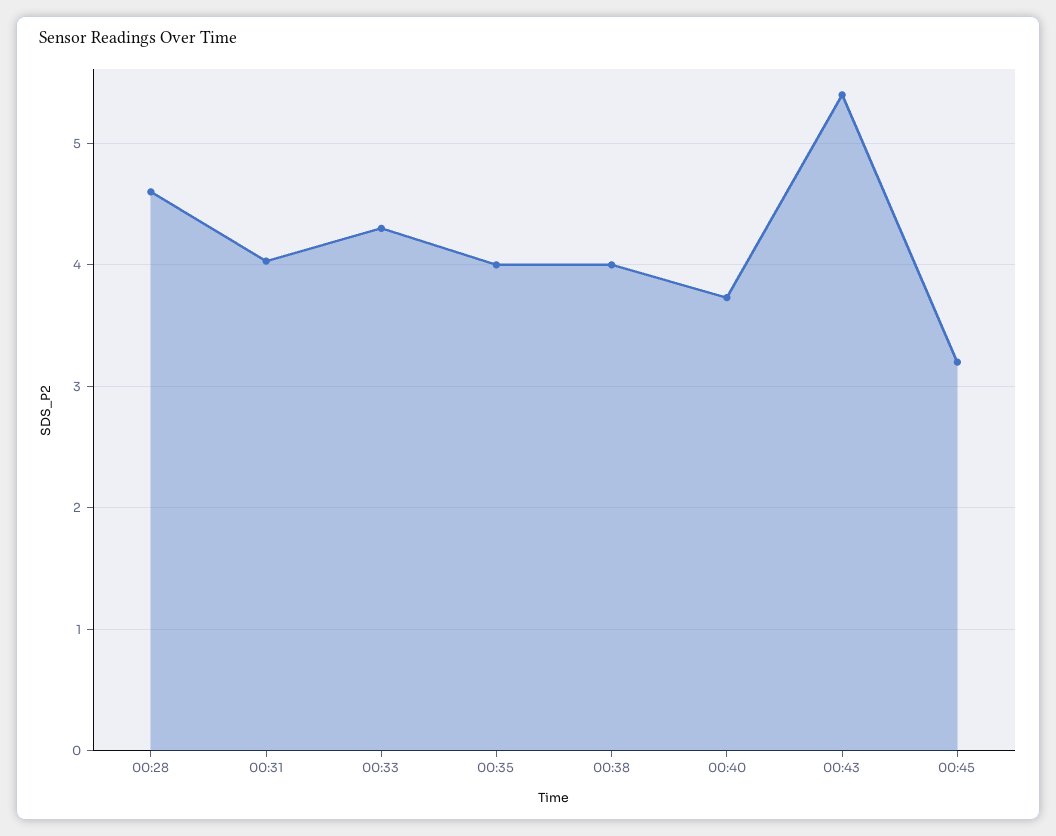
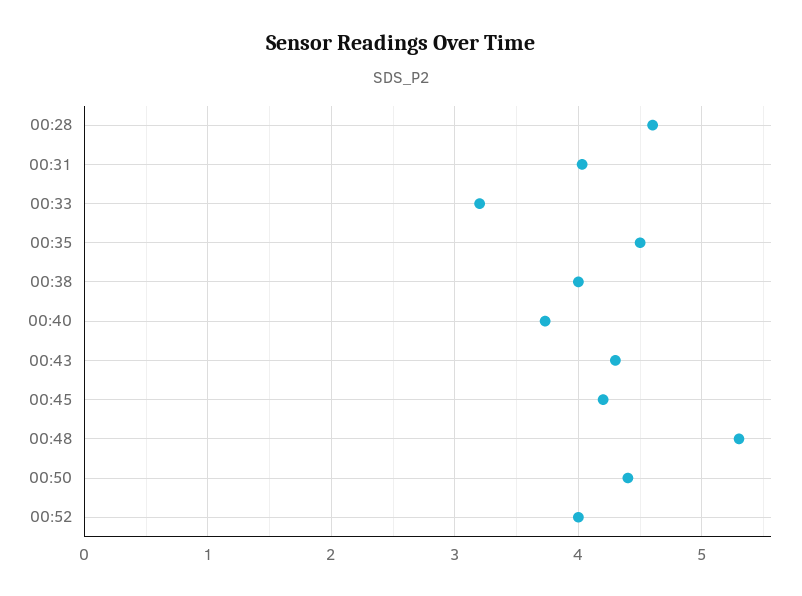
00:33: 4.3 -> 3.2
00:35: 4 -> 4.5
00:43: 5.4 -> 4.3
00:45: 3.2 -> 4.2
00:48: none -> 5.3
00:50: none -> 4.4
00:52: none -> 4

